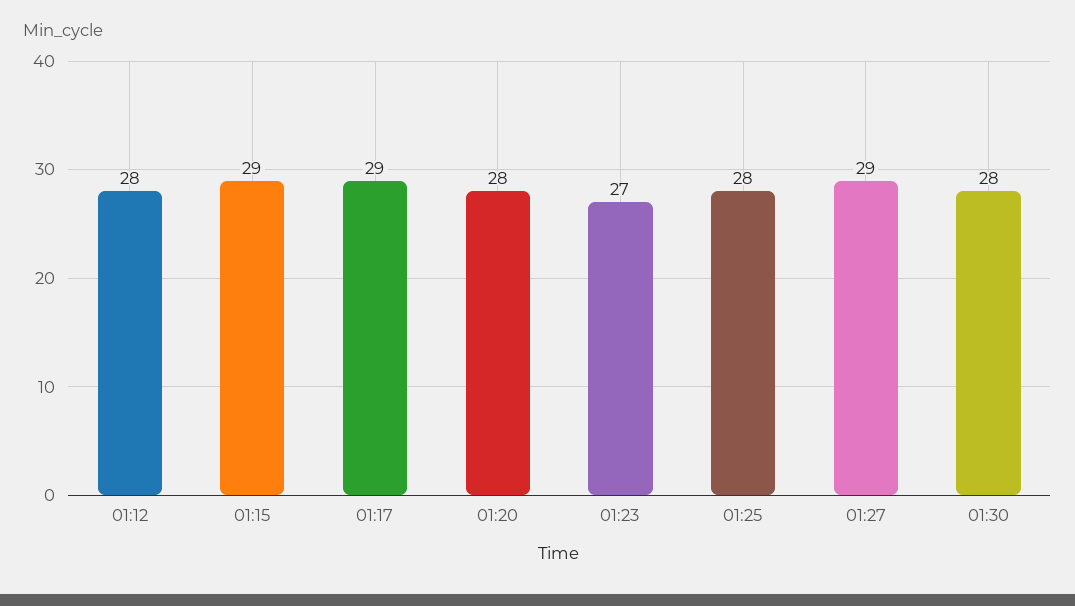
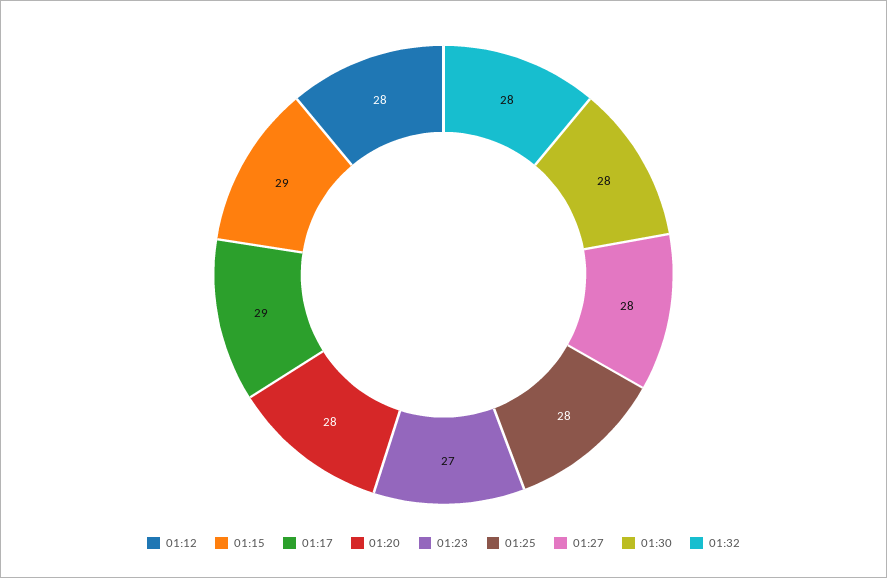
01:27: 29 -> 28
01:32: none -> 28

